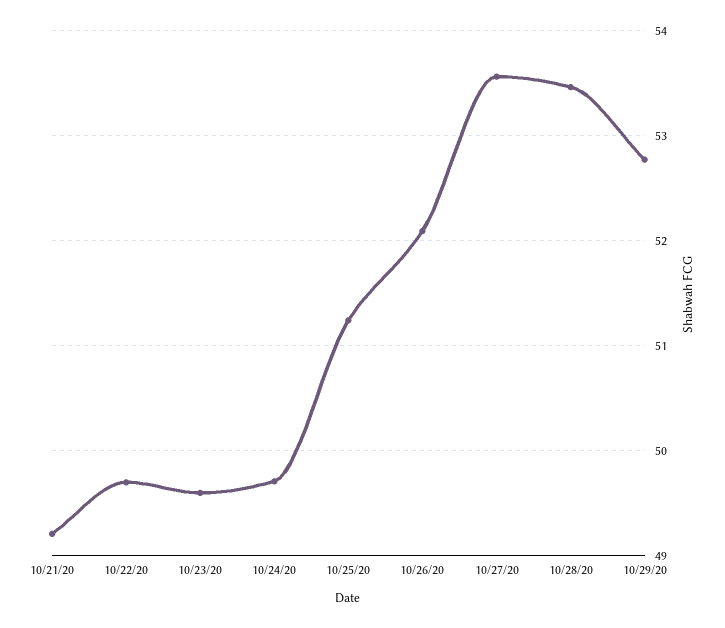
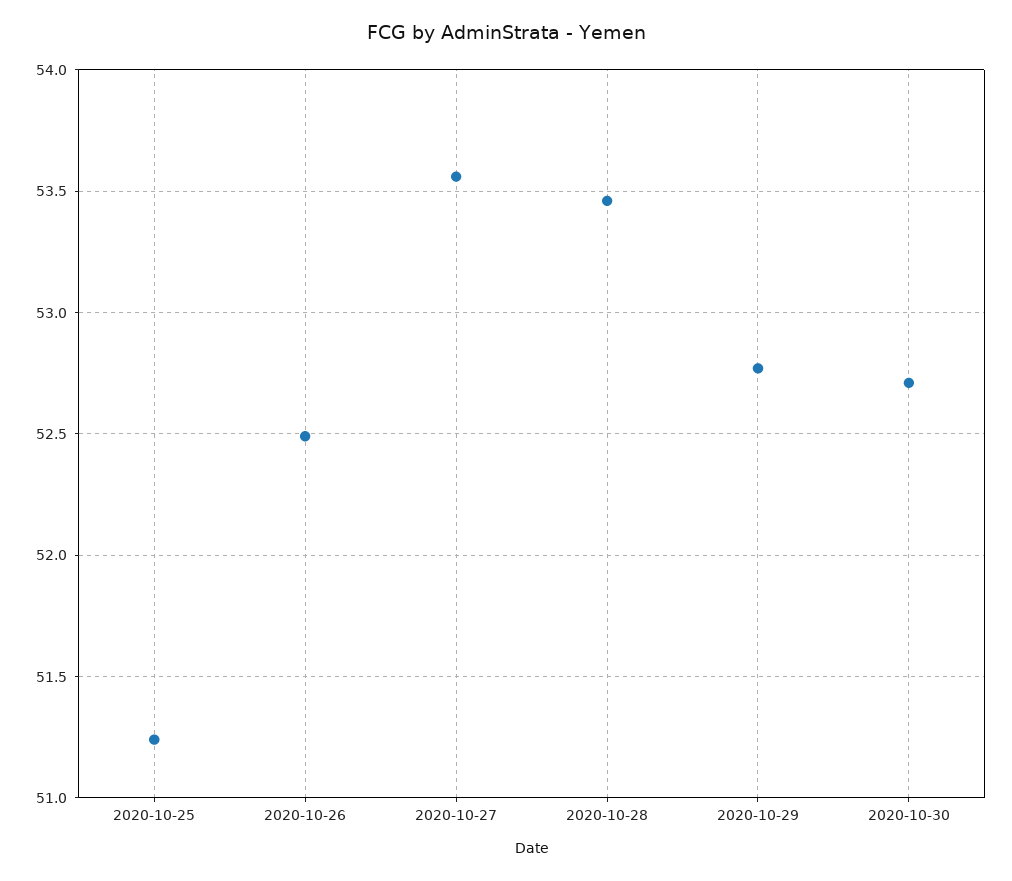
10/21/20: 49.2 -> none
10/22/20: 49.7 -> none
10/23/20: 49.6 -> none
10/24/20: 49.7 -> none
10/26/20: 52.1 -> 52.5
2020-10-30: none -> 52.7

